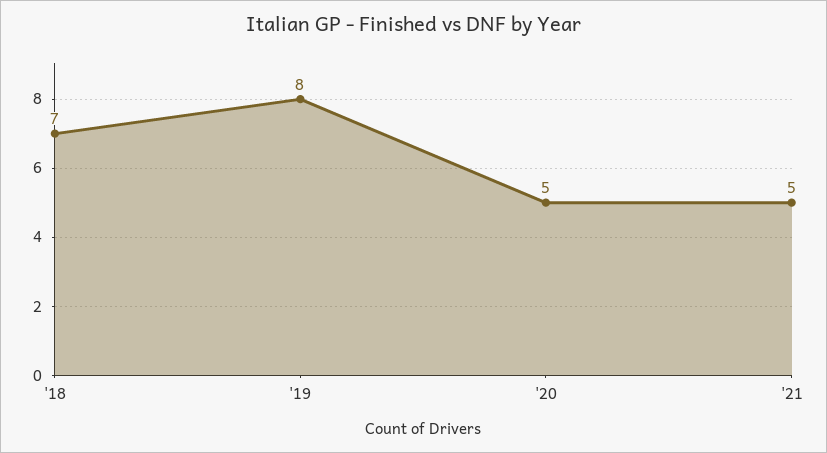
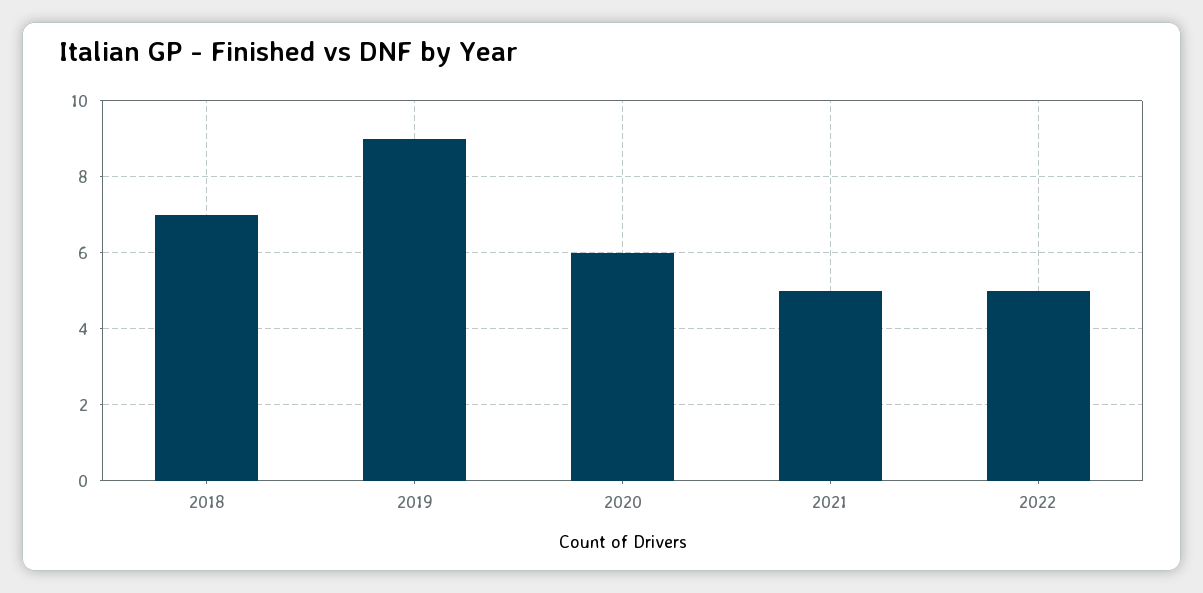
'19: 8 -> 9
'20: 5 -> 6
2022: none -> 5

